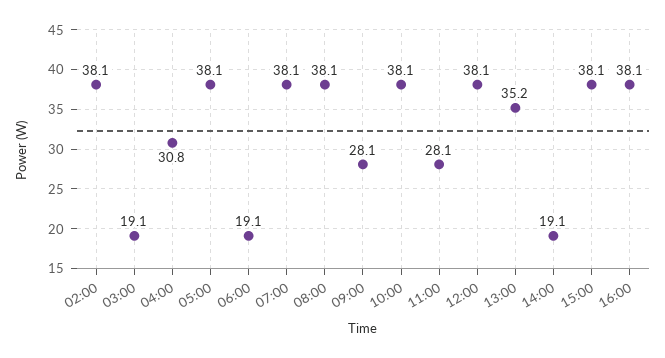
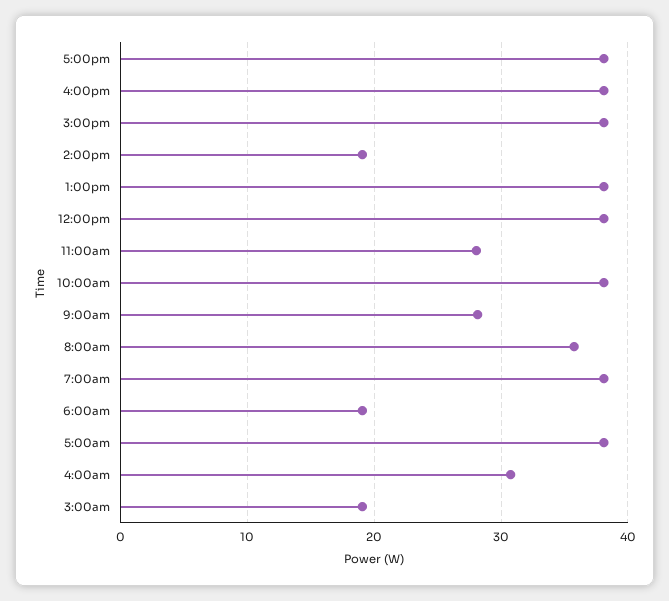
02:00: 38.1 -> none
08:00: 38.1 -> 36
13:00: 35.2 -> 38
5:00pm: none -> 38

